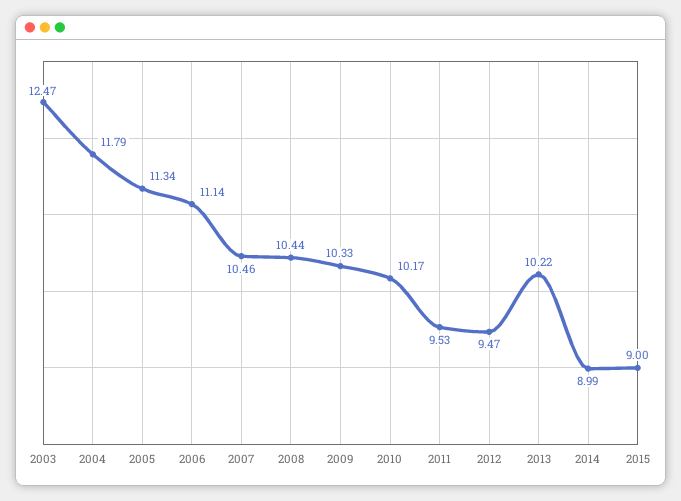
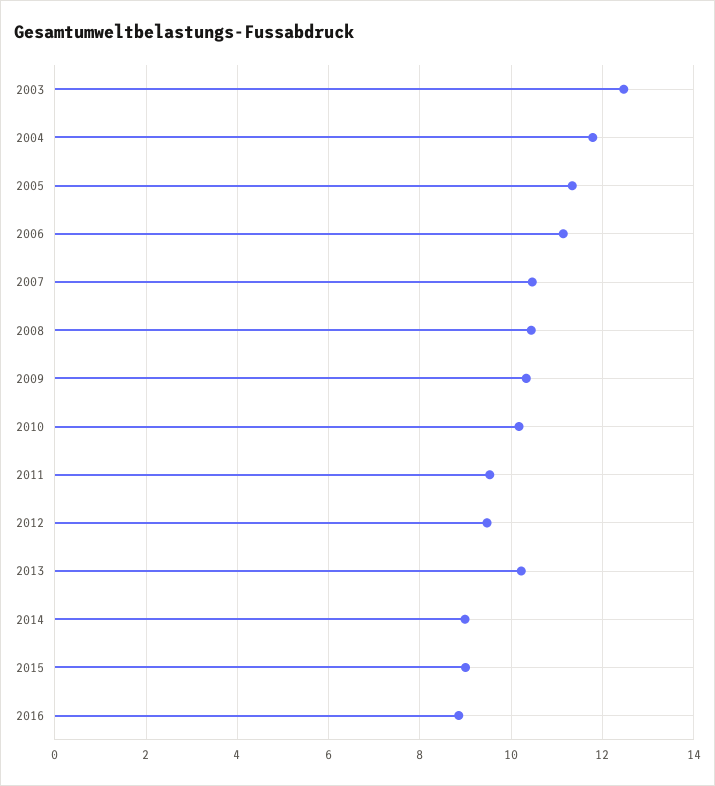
2016: none -> 8.8

